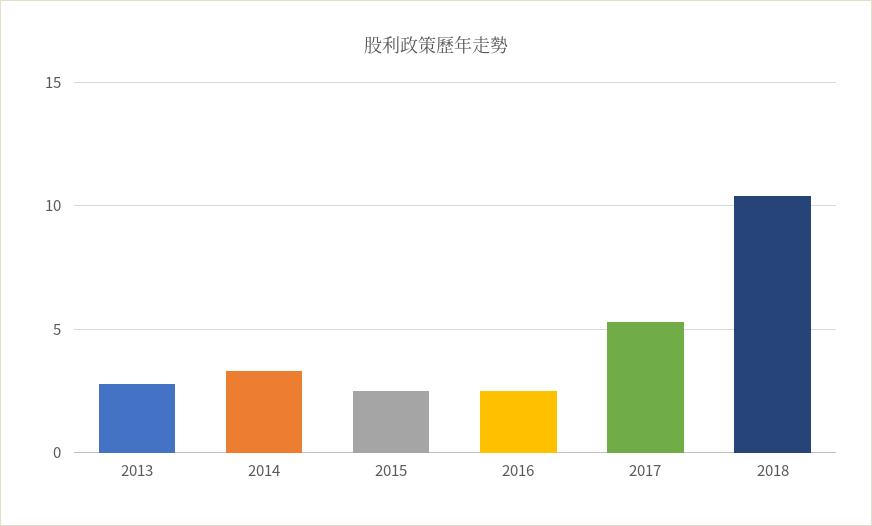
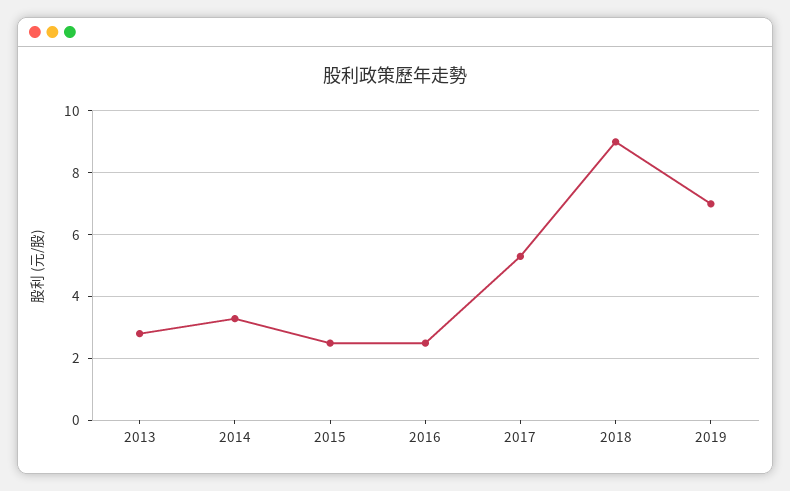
2018: 10.5 -> 9
2019: none -> 7

